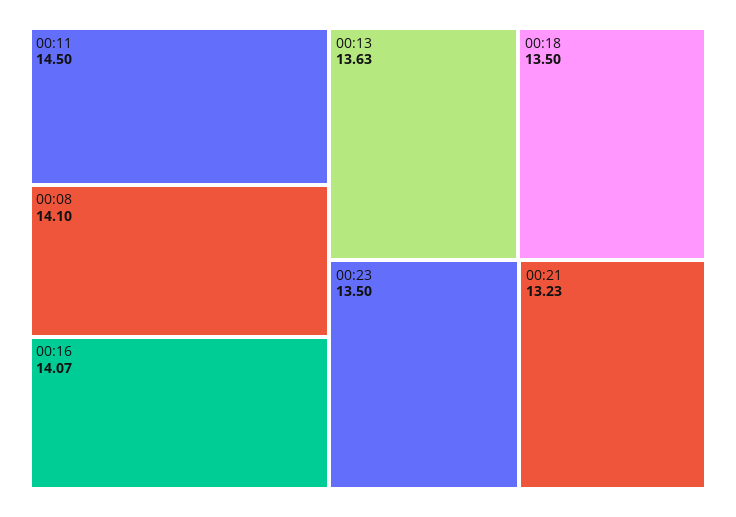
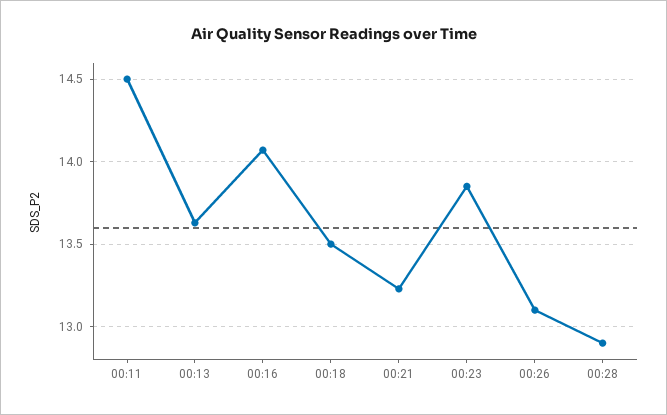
00:08: 14.1 -> none
00:23: 13.5 -> 13.85
00:26: none -> 13.1
00:28: none -> 12.9

